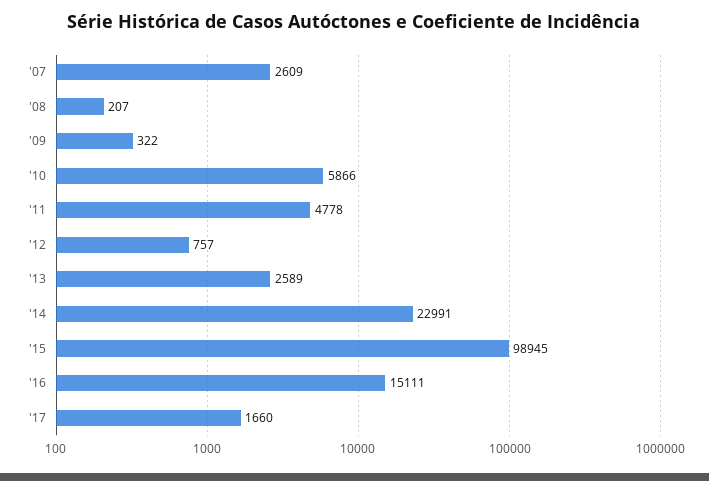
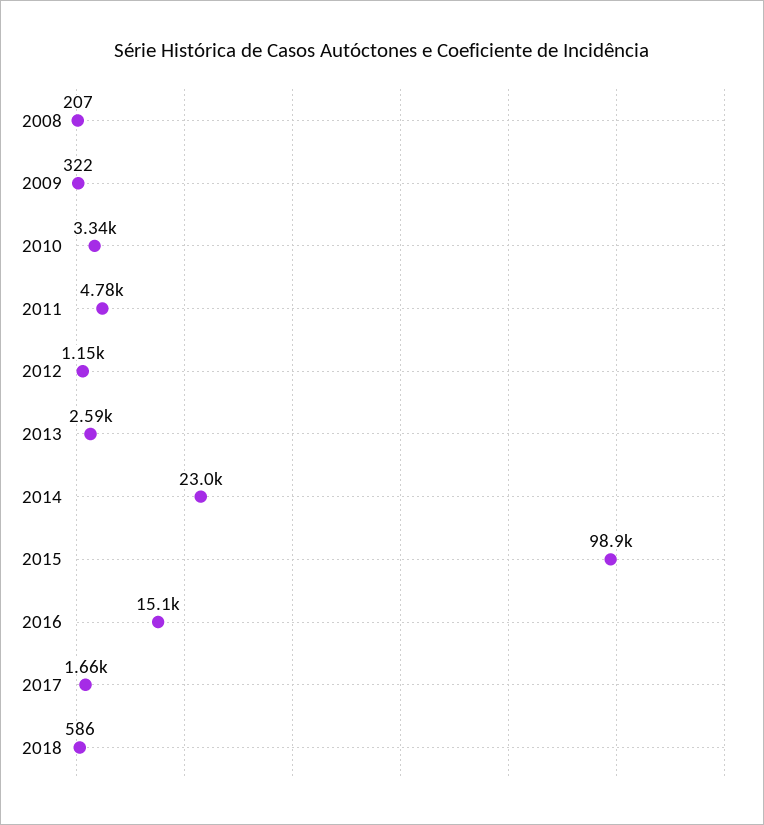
'07: 2609 -> none
'10: 5866 -> 3340
'12: 757 -> 1150
2018: none -> 586

